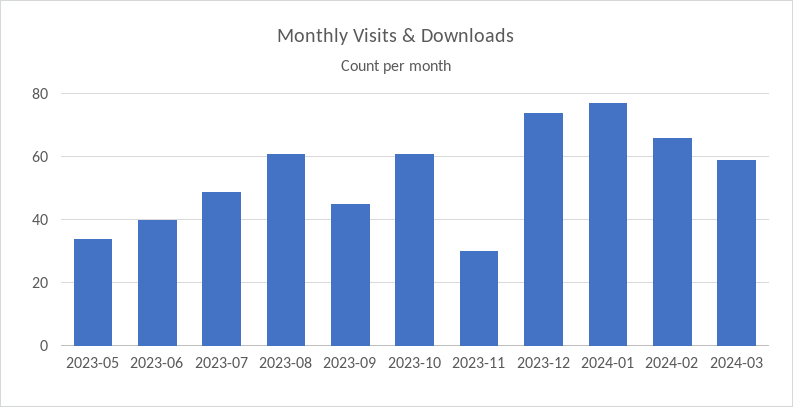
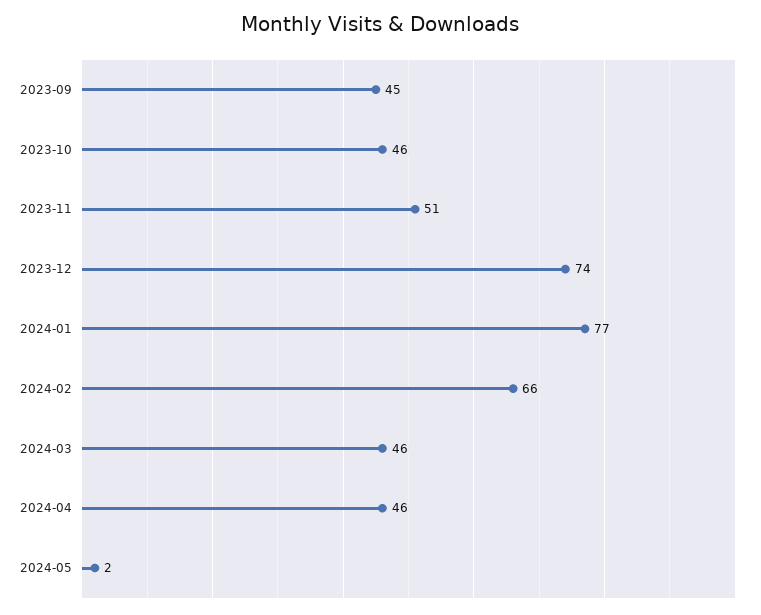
2023-05: 35 -> none
2023-06: 40 -> none
2023-07: 50 -> none
2023-08: 60 -> none
2023-10: 60 -> 46
2023-11: 30 -> 51
2024-03: 60 -> 46
2024-04: none -> 46
2024-05: none -> 2

